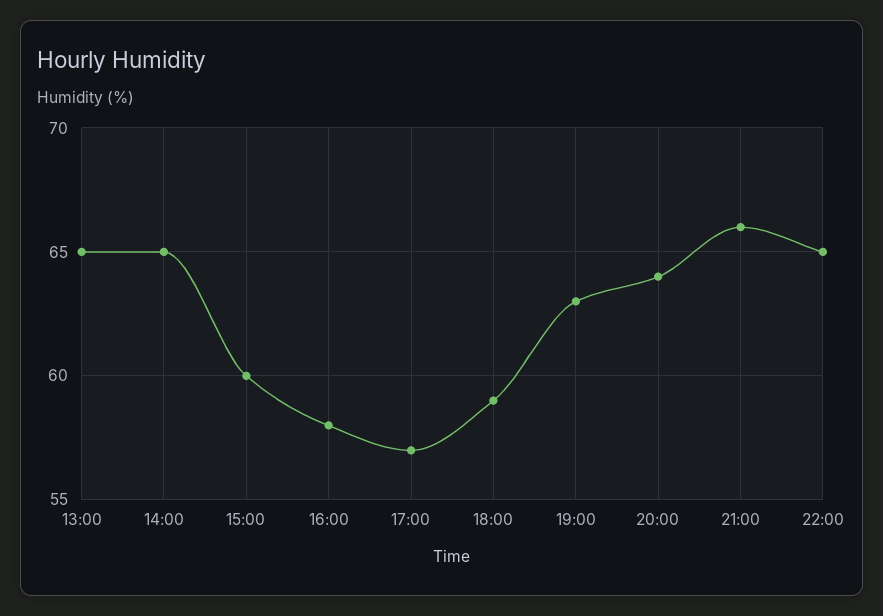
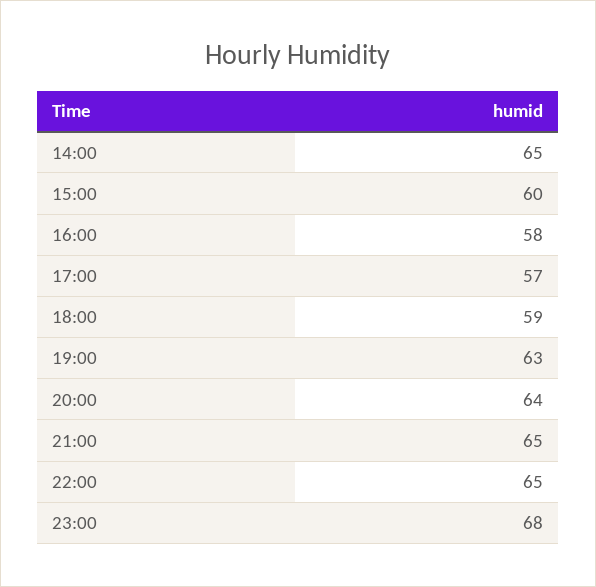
13:00: 65 -> none
21:00: 66 -> 65
23:00: none -> 68

